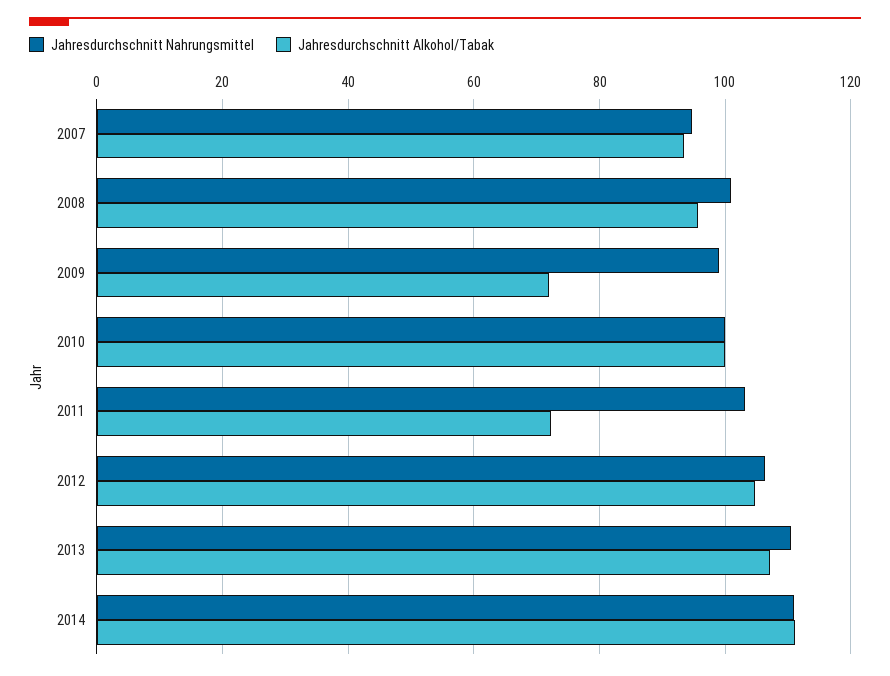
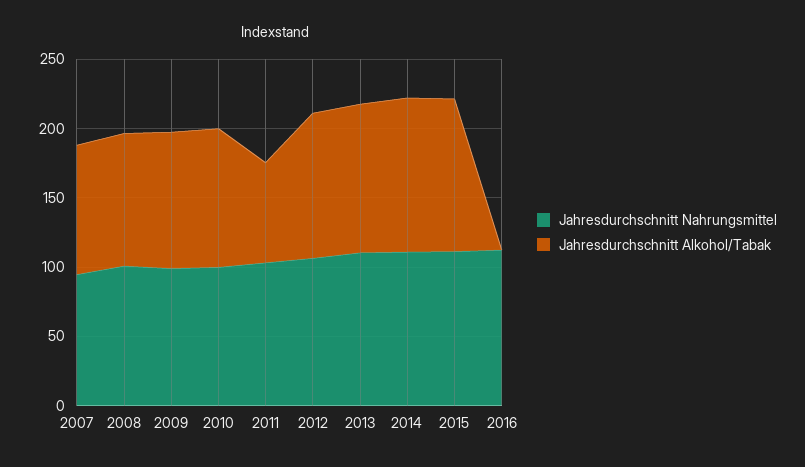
Jahresdurchschnitt Alkohol/Tabak, 2009: 72 -> 100
Jahresdurchschnitt Nahrungsmittel, 2015: none -> 110
Jahresdurchschnitt Alkohol/Tabak, 2015: none -> 110
Jahresdurchschnitt Nahrungsmittel, 2016: none -> 110
Jahresdurchschnitt Alkohol/Tabak, 2016: none -> 0

